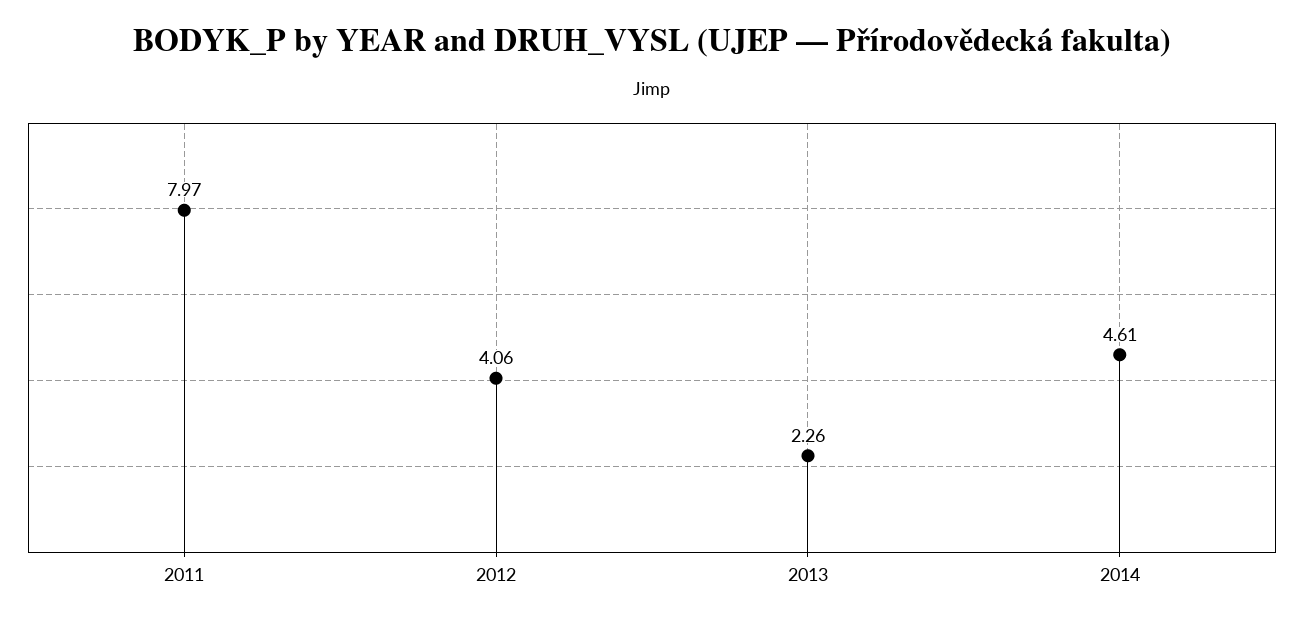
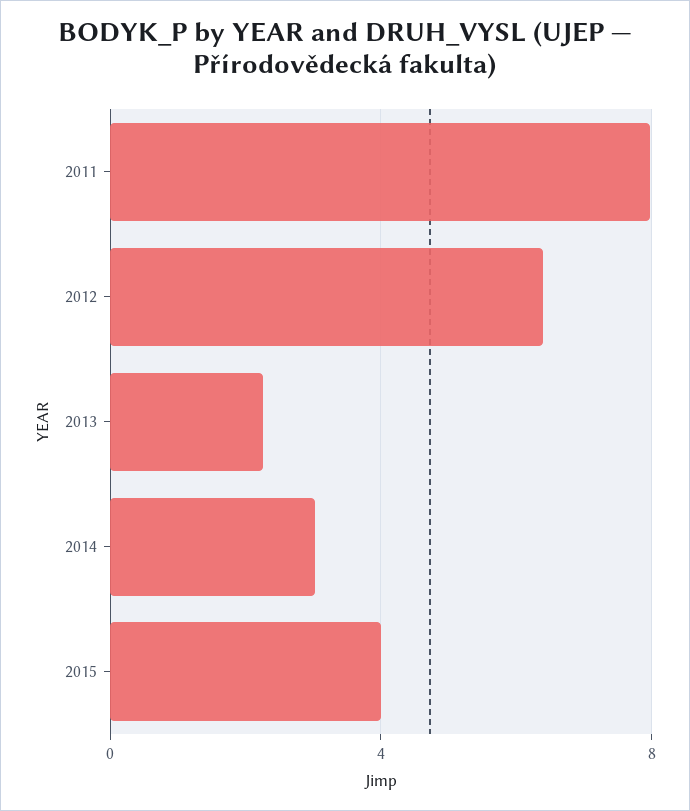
2012: 4.06 -> 6.5
2014: 4.61 -> 3
2015: none -> 4

